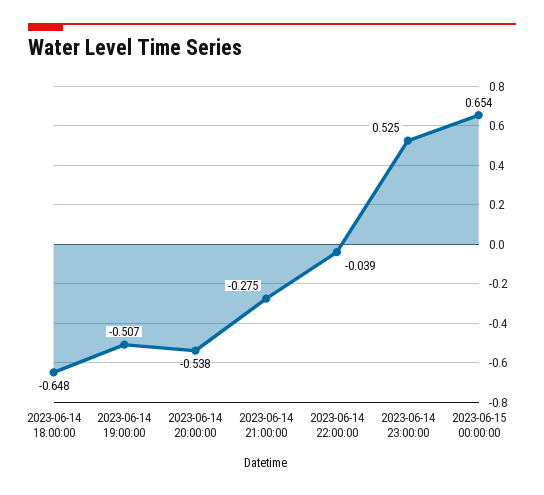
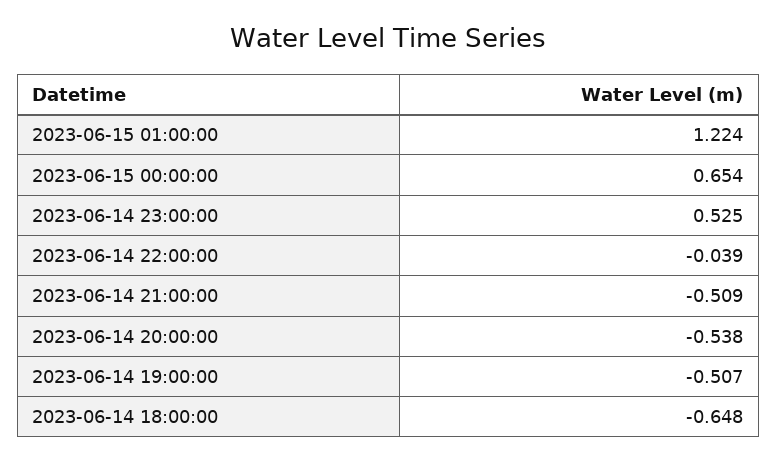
2023-06-14 21:00:00: -0.275 -> -0.509
2023-06-15 01:00:00: none -> 1.224

